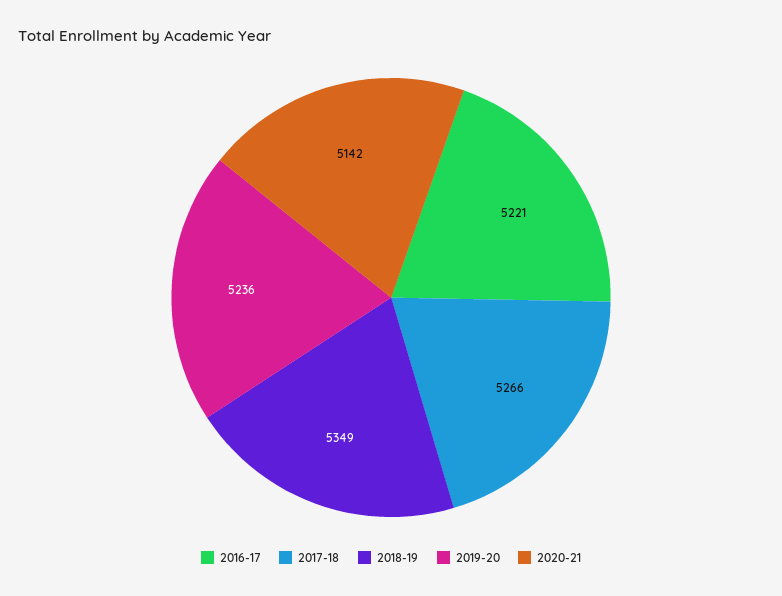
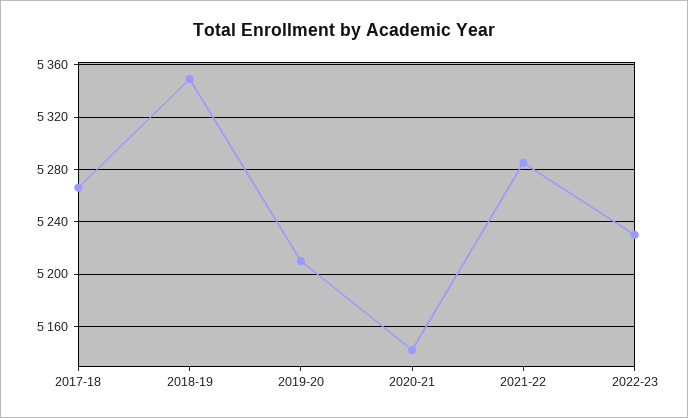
2016-17: 5221 -> none
2019-20: 5236 -> 5210
2021-22: none -> 5285
2022-23: none -> 5230

